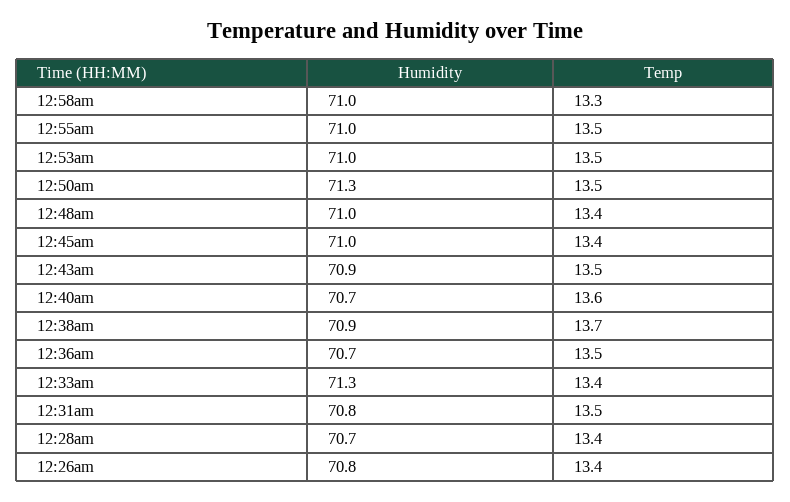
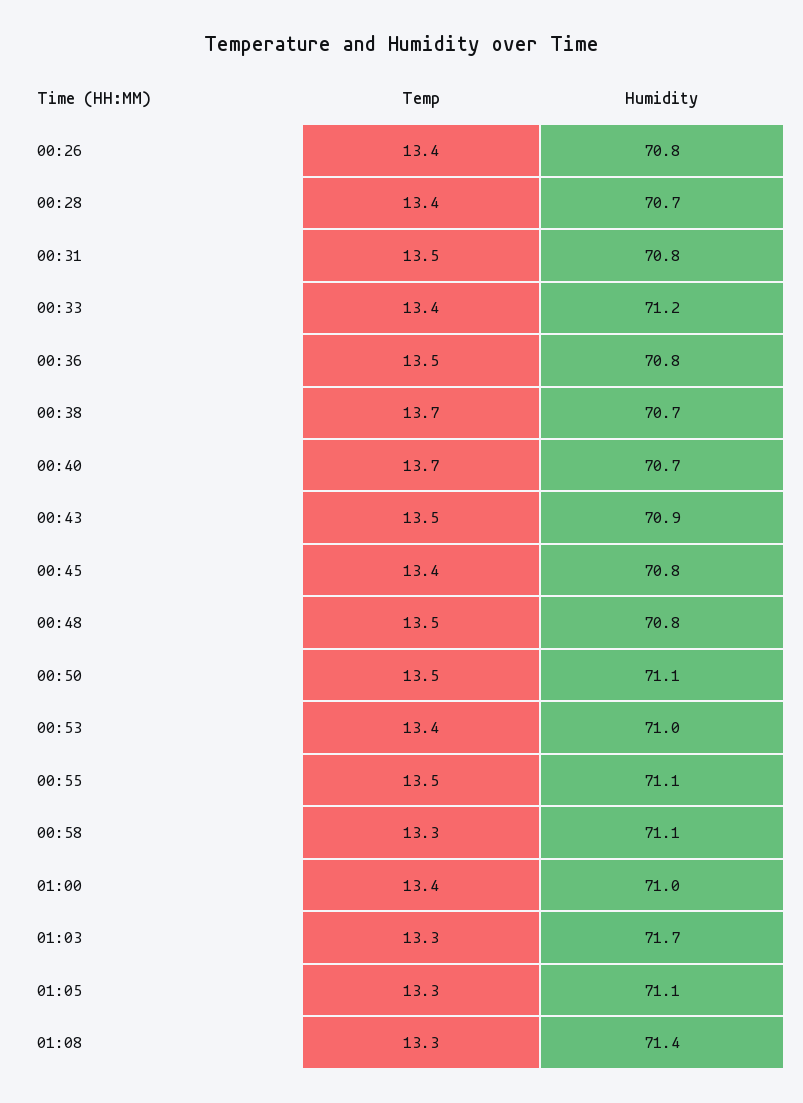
Humidity, 12:58am: 71 -> 71.1
Humidity, 12:55am: 71 -> 71.1
Temp, 12:53am: 13.5 -> 13.4
Humidity, 12:50am: 71.3 -> 71.1
Humidity, 12:48am: 71 -> 70.8
Temp, 12:48am: 13.4 -> 13.5
Humidity, 12:45am: 71 -> 70.8
Temp, 12:40am: 13.6 -> 13.7
Humidity, 12:38am: 70.9 -> 70.7
Humidity, 12:36am: 70.7 -> 70.8
Humidity, 12:33am: 71.3 -> 71.2
Temp, 01:00: none -> 13.4
Humidity, 01:00: none -> 71
Temp, 01:03: none -> 13.3
Humidity, 01:03: none -> 71.7
Temp, 01:05: none -> 13.3
Humidity, 01:05: none -> 71.1
Temp, 01:08: none -> 13.3
Humidity, 01:08: none -> 71.4

